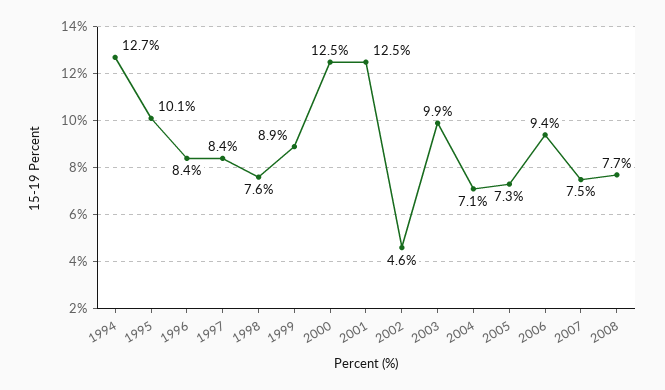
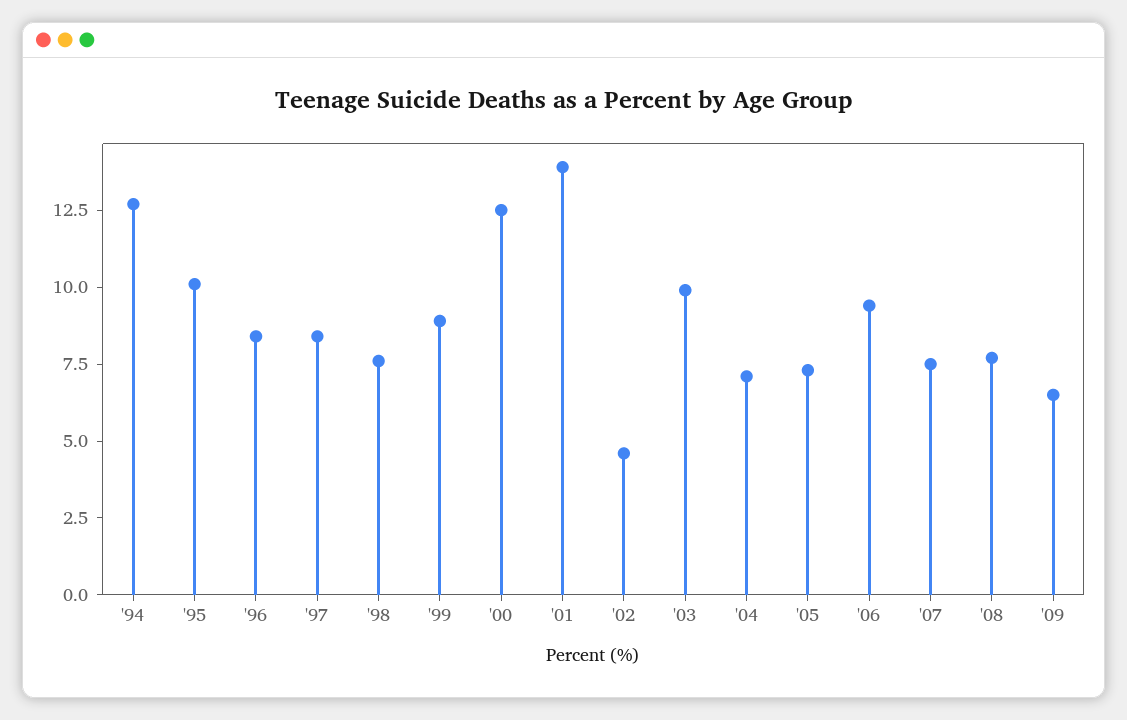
2001: 12.5 -> 14
'09: none -> 6.5

